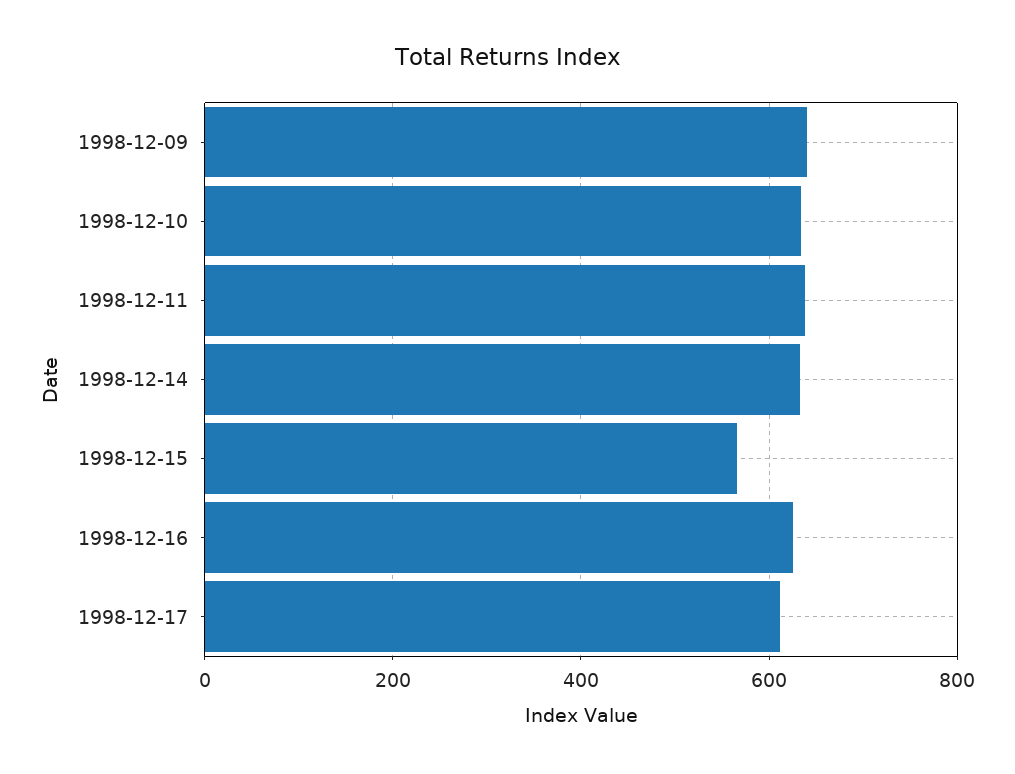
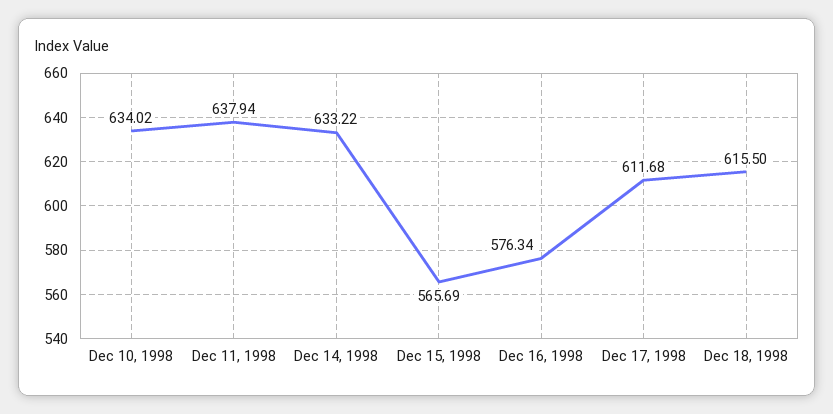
1998-12-09: 640 -> none
1998-12-16: 620 -> 576.34
Dec 18, 1998: none -> 615.5

